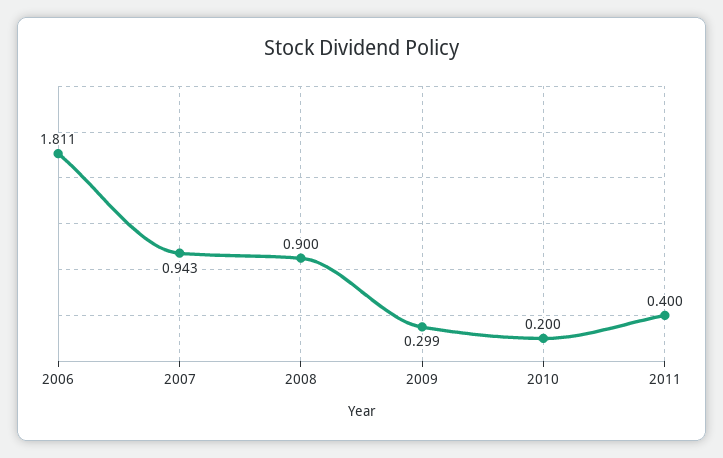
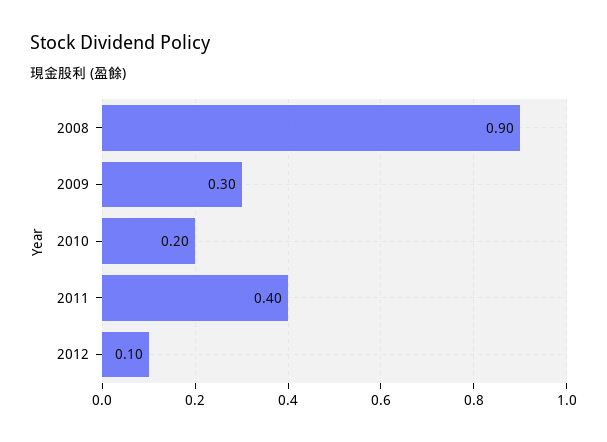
2006: 1.811 -> none
2007: 0.943 -> none
2012: none -> 0.1

